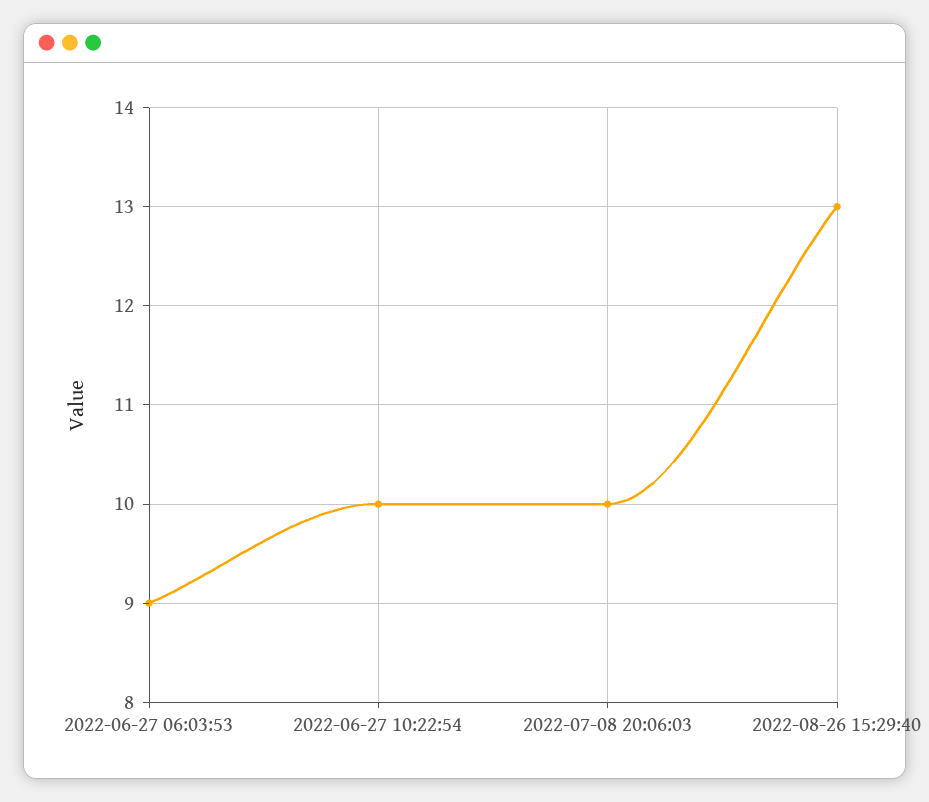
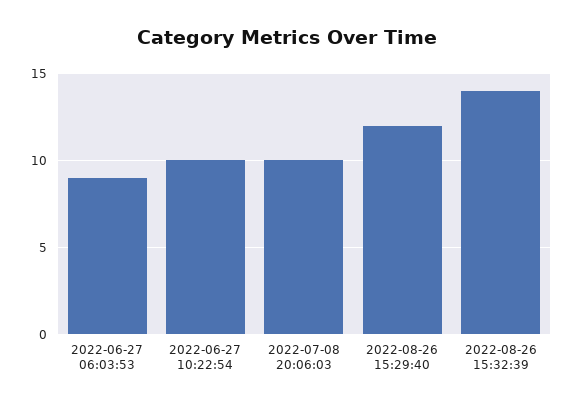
2022-08-26 15:29:40: 13 -> 12
2022-08-26 15:32:39: none -> 14

